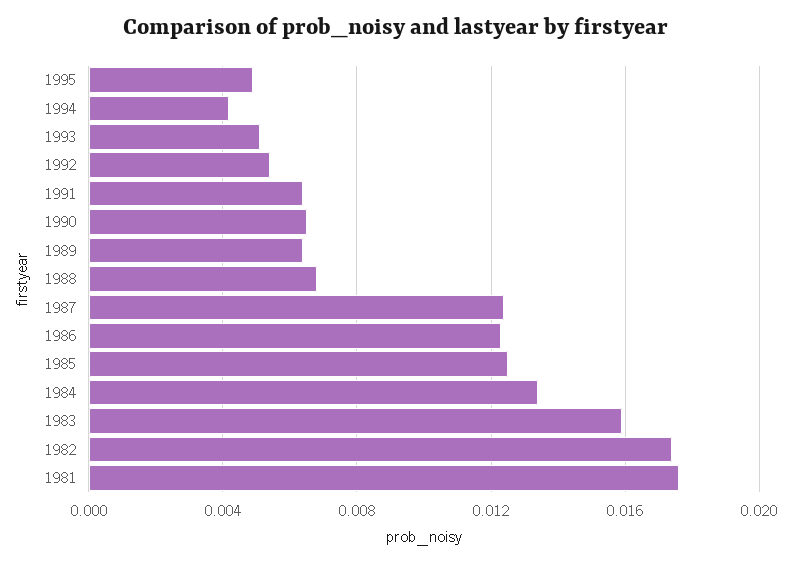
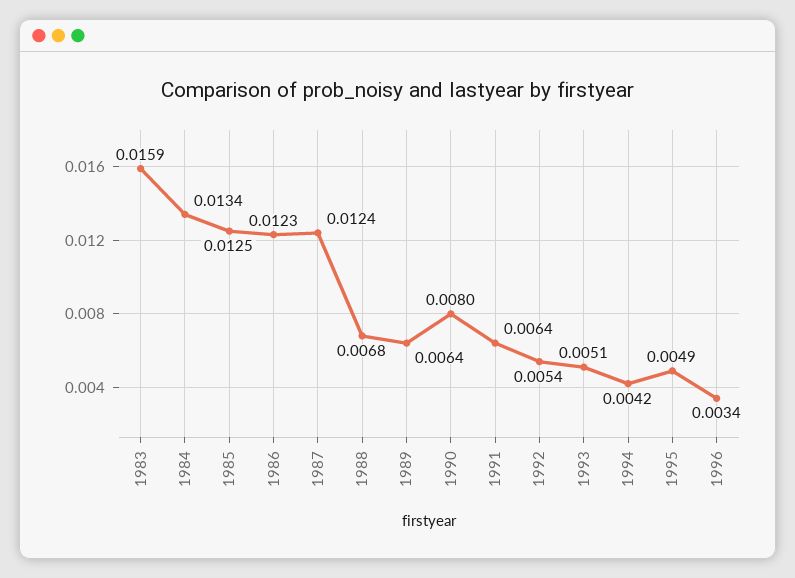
1990: 0.0065 -> 0.008
1982: 0.0175 -> none
1981: 0.0175 -> none
1996: none -> 0.0034

